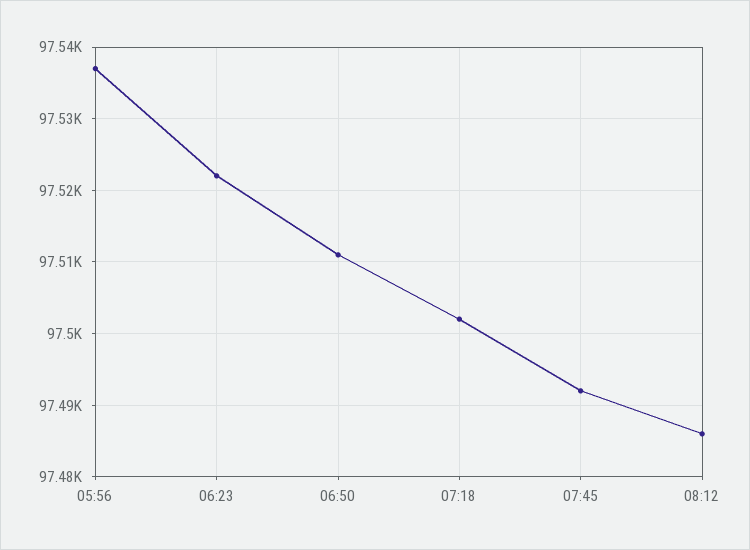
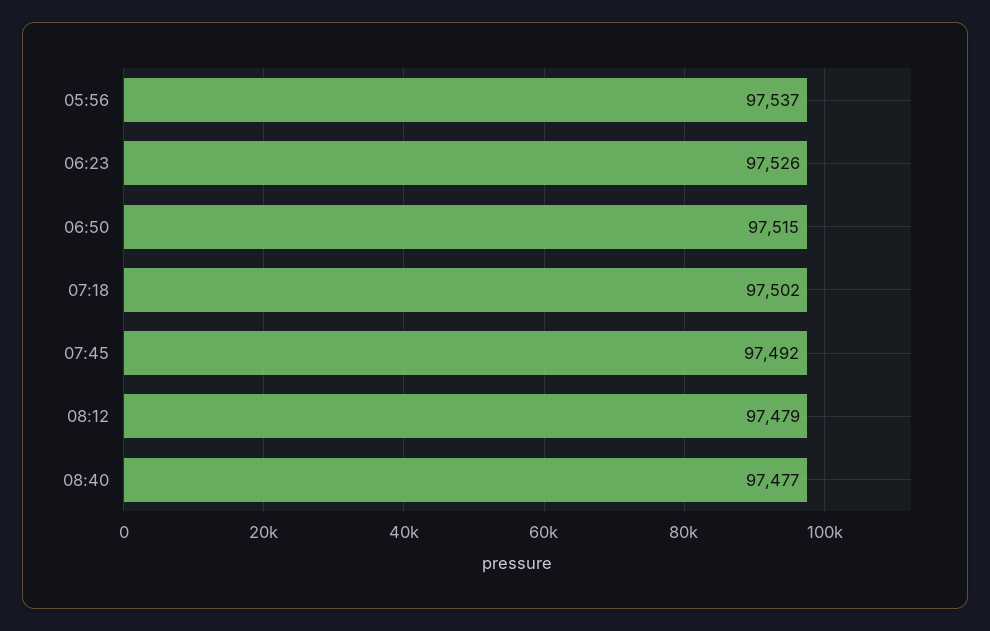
06:23: 97522 -> 97526
06:50: 97511 -> 97515
08:12: 97486 -> 97479
08:40: none -> 97477

